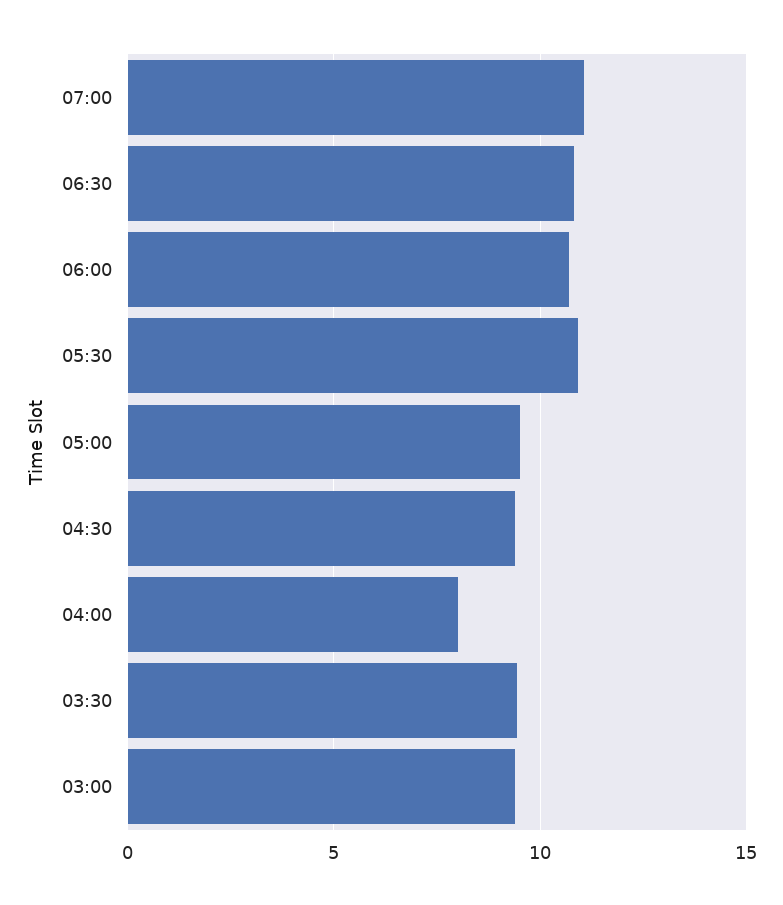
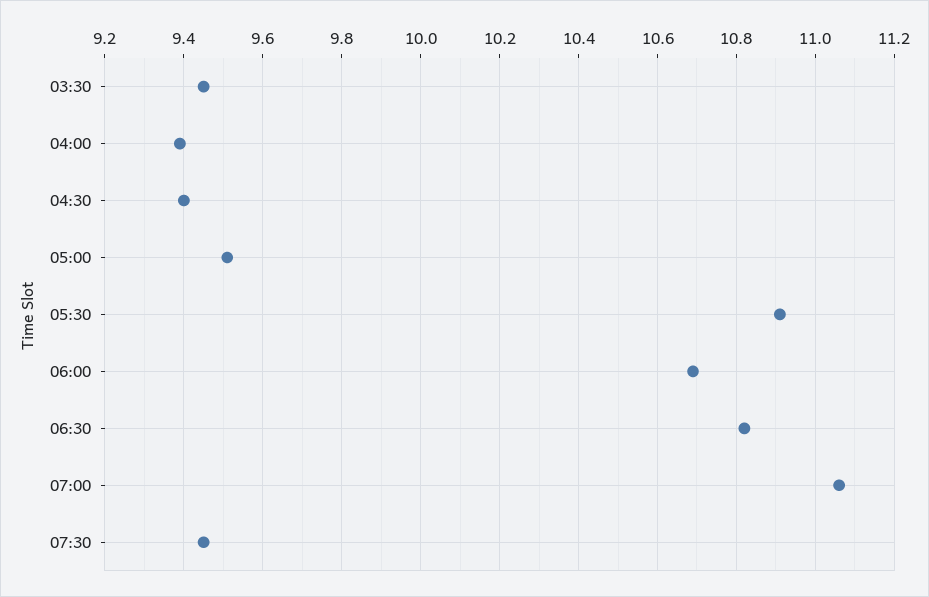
04:00: 8 -> 9.4
03:00: 9.5 -> none
07:30: none -> 9.45

